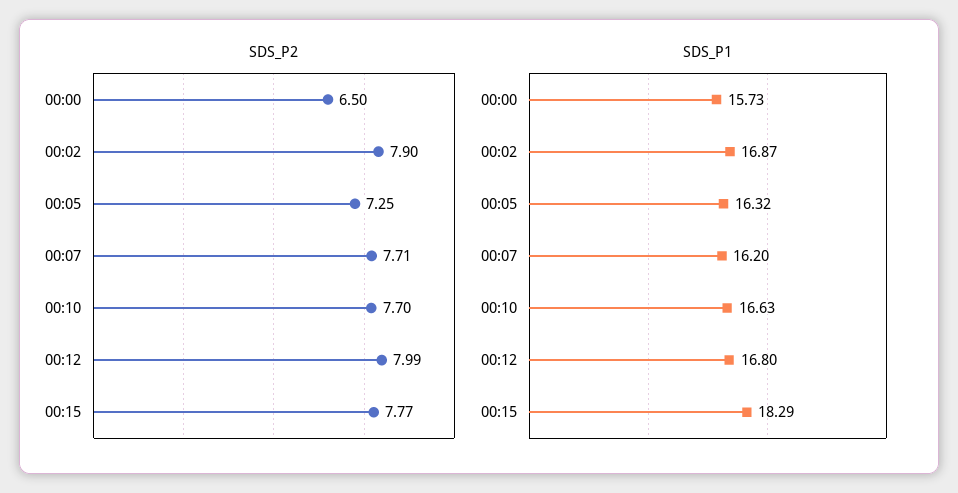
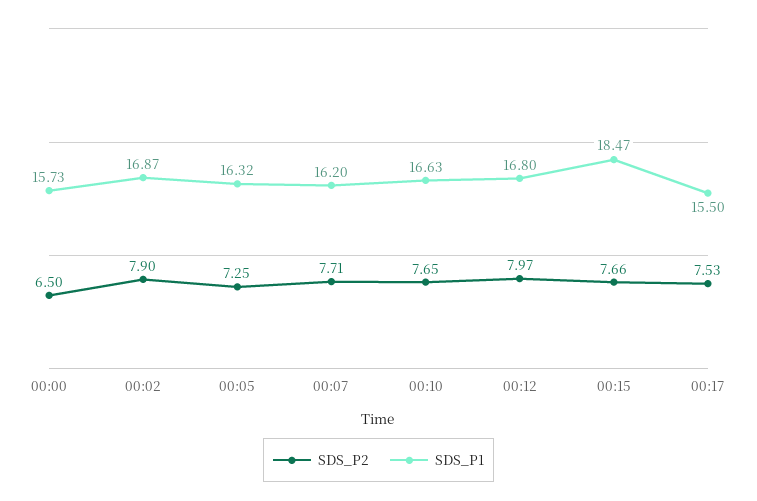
SDS_P2, 00:10: 7.7 -> 7.65
SDS_P2, 00:12: 7.99 -> 7.97
SDS_P2, 00:15: 7.77 -> 7.66
SDS_P1, 00:15: 18.29 -> 18.47
SDS_P2, 00:17: none -> 7.53
SDS_P1, 00:17: none -> 15.5

